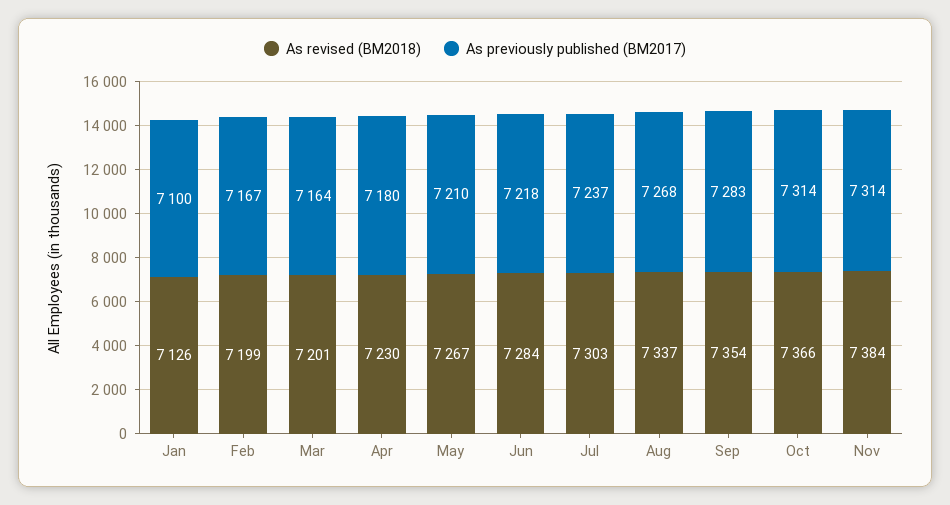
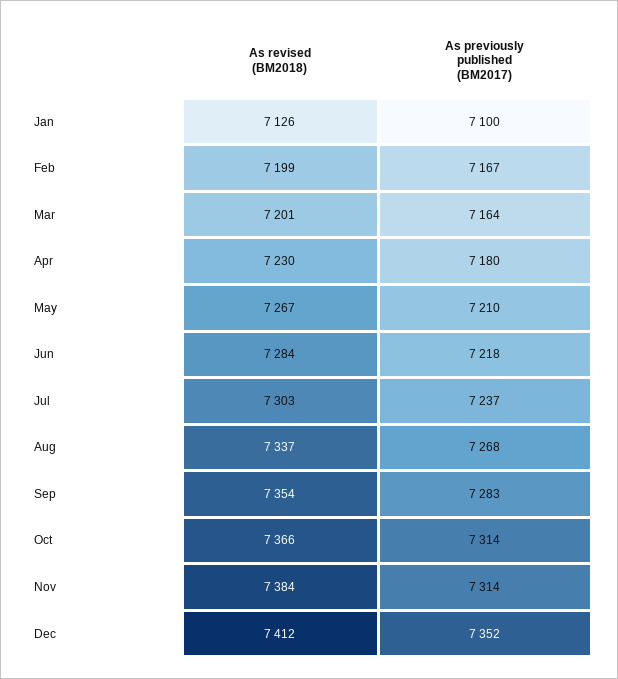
As revised (BM2018), Dec: none -> 7412
As previously published (BM2017), Dec: none -> 7352

